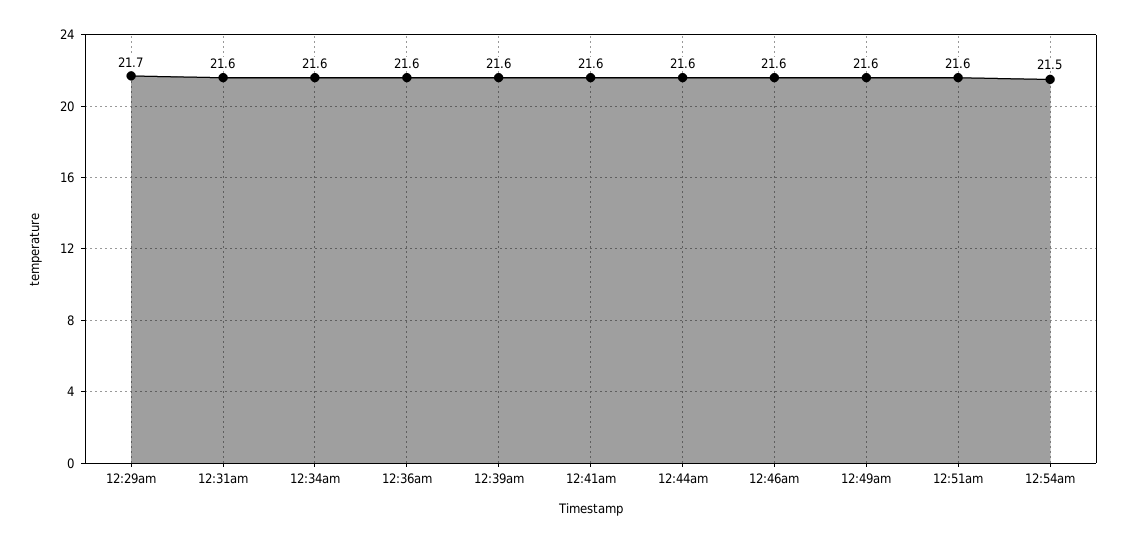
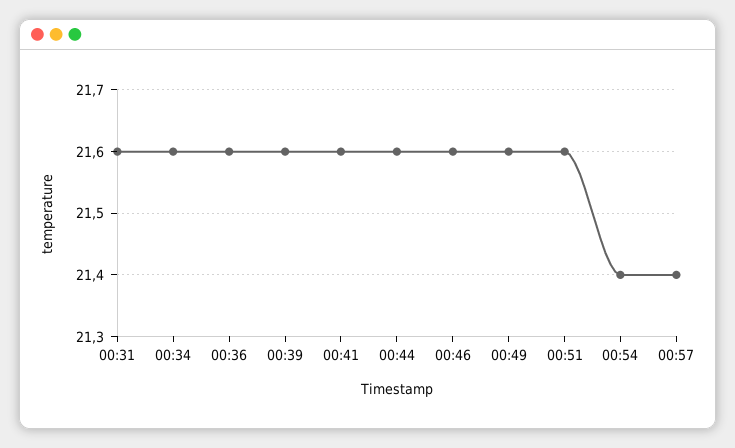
12:29am: 21.7 -> none
12:54am: 21.5 -> 21.4
00:57: none -> 21.4

